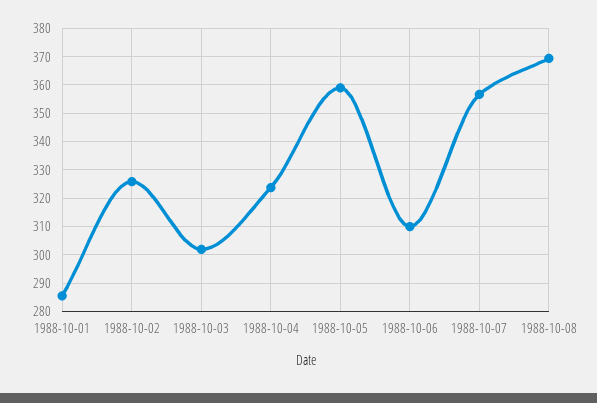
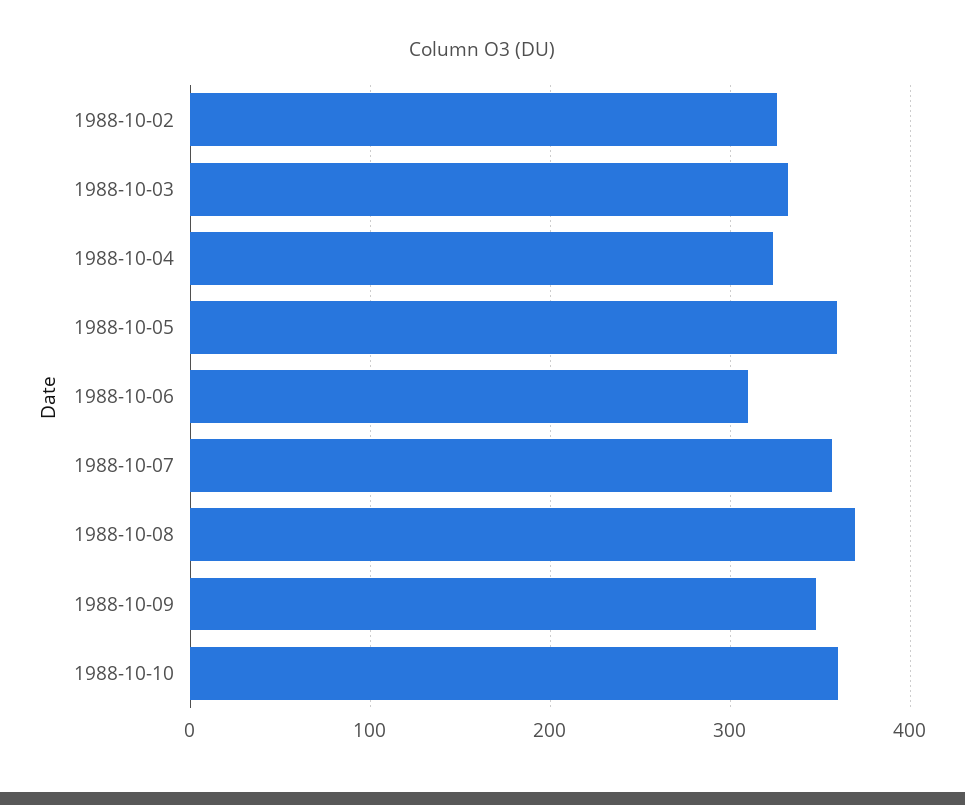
1988-10-01: 285 -> none
1988-10-03: 302.5 -> 330
1988-10-09: none -> 350
1988-10-10: none -> 360

